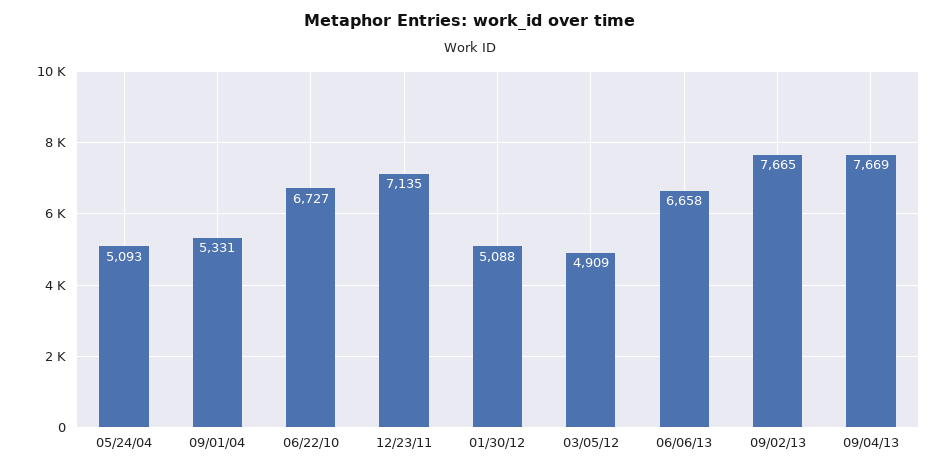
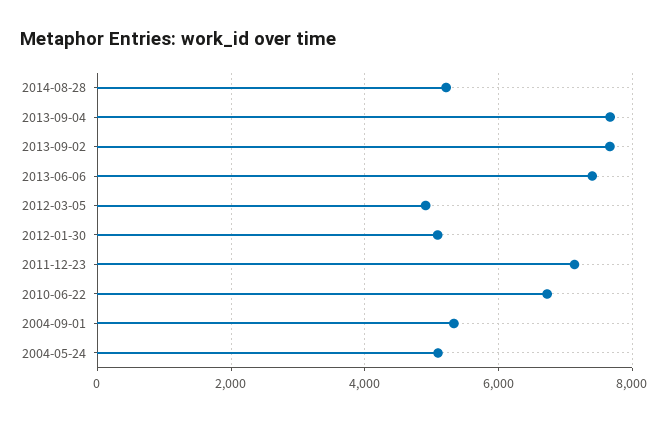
06/06/13: 6658 -> 7400
2014-08-28: none -> 5200

